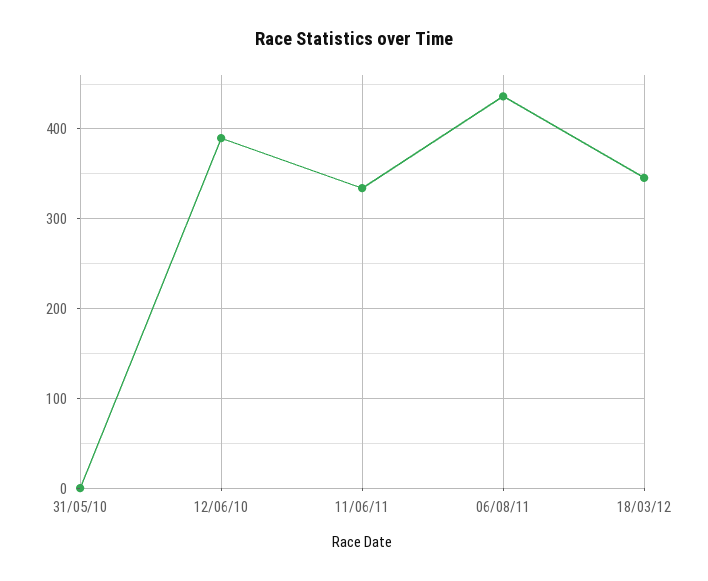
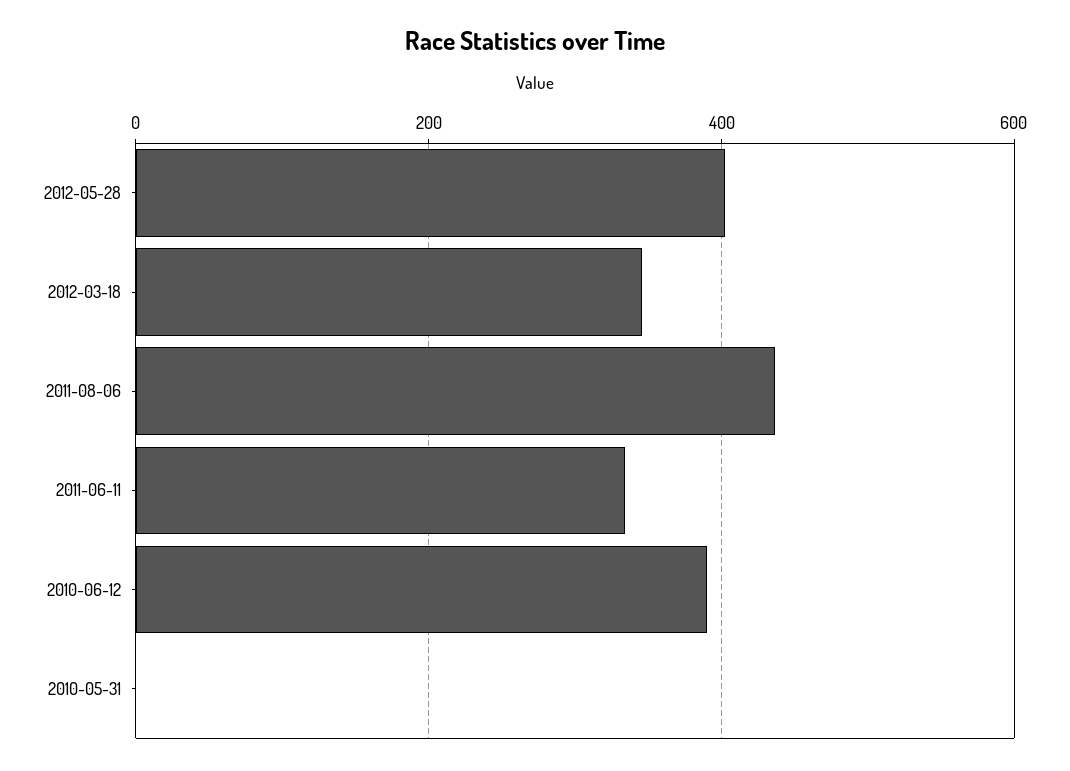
2012-05-28: none -> 400

